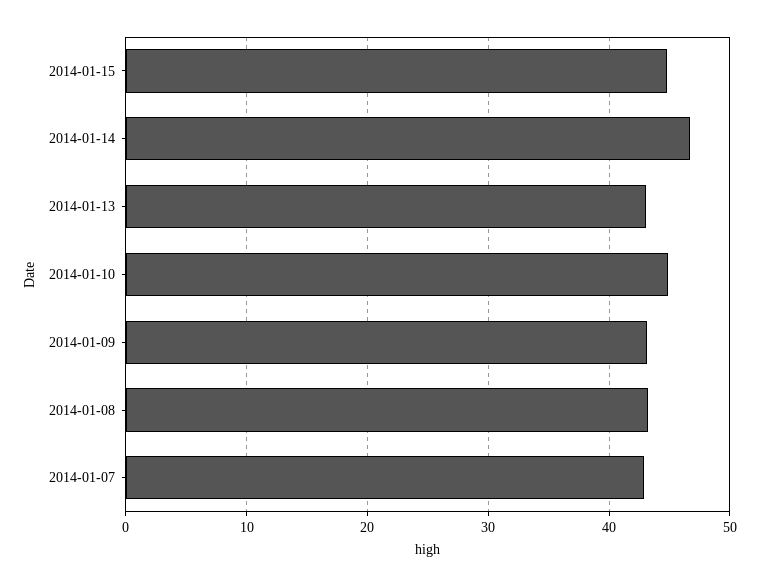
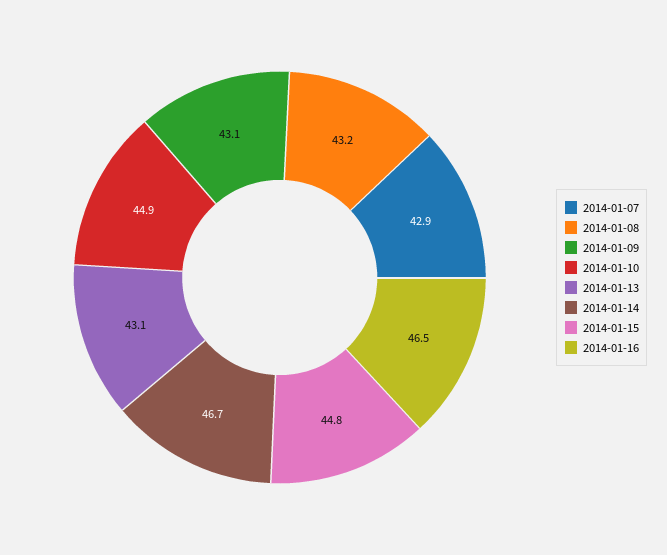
2014-01-16: none -> 46.5

